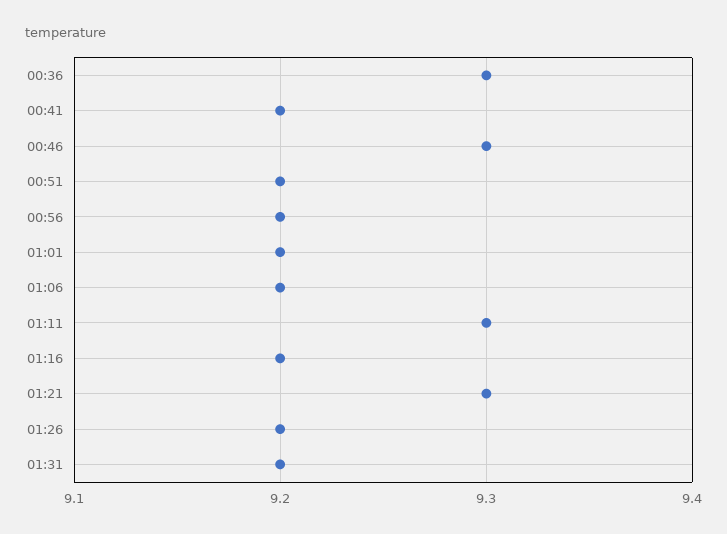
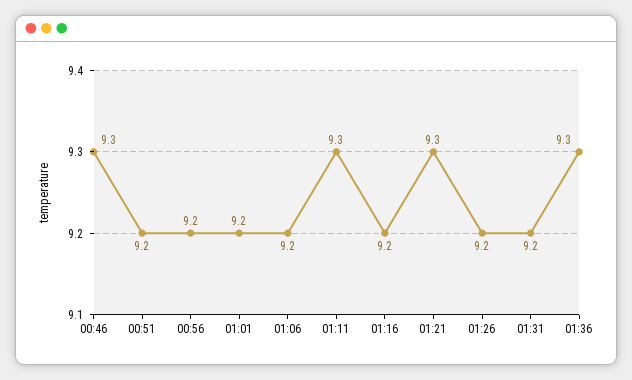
00:36: 9.3 -> none
00:41: 9.2 -> none
01:36: none -> 9.3

